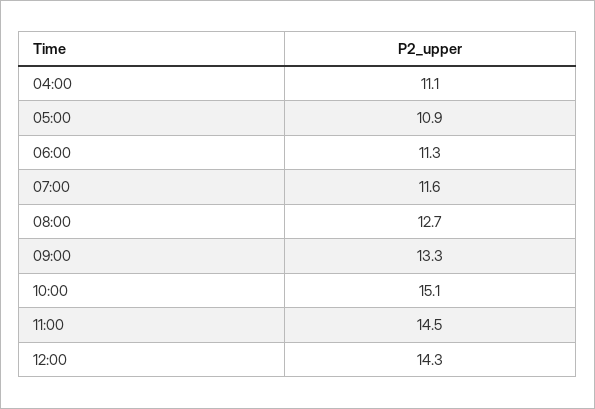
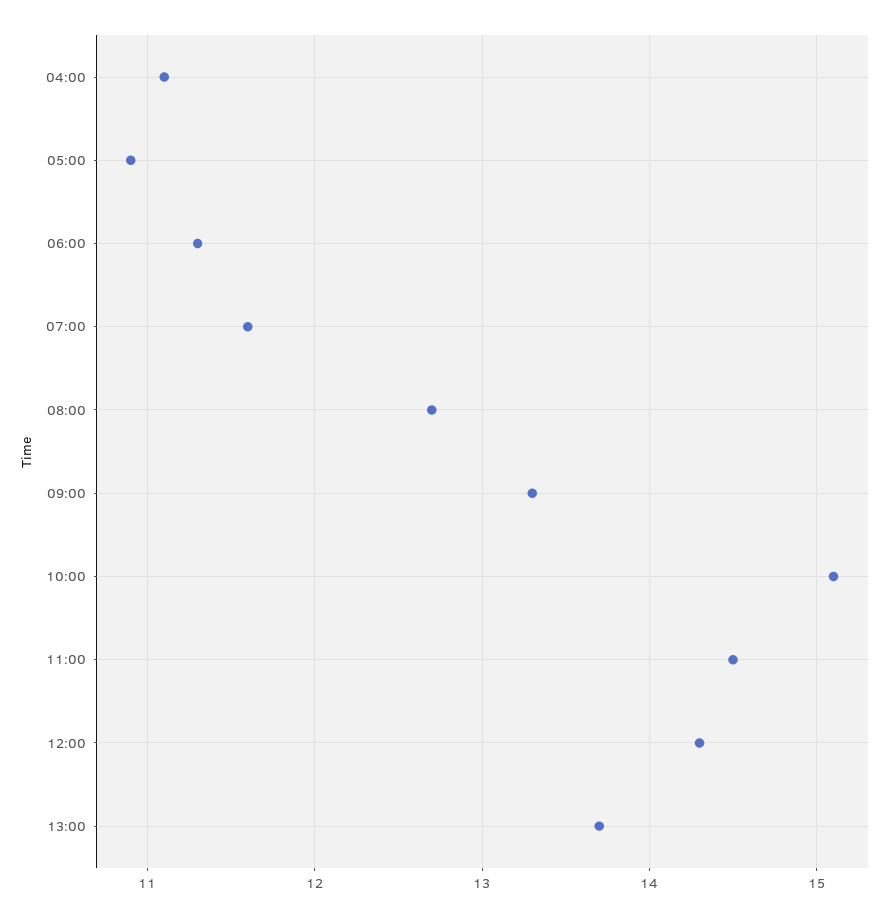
13:00: none -> 13.7

